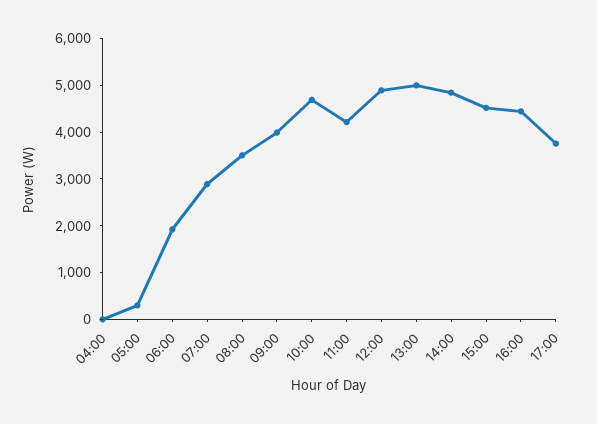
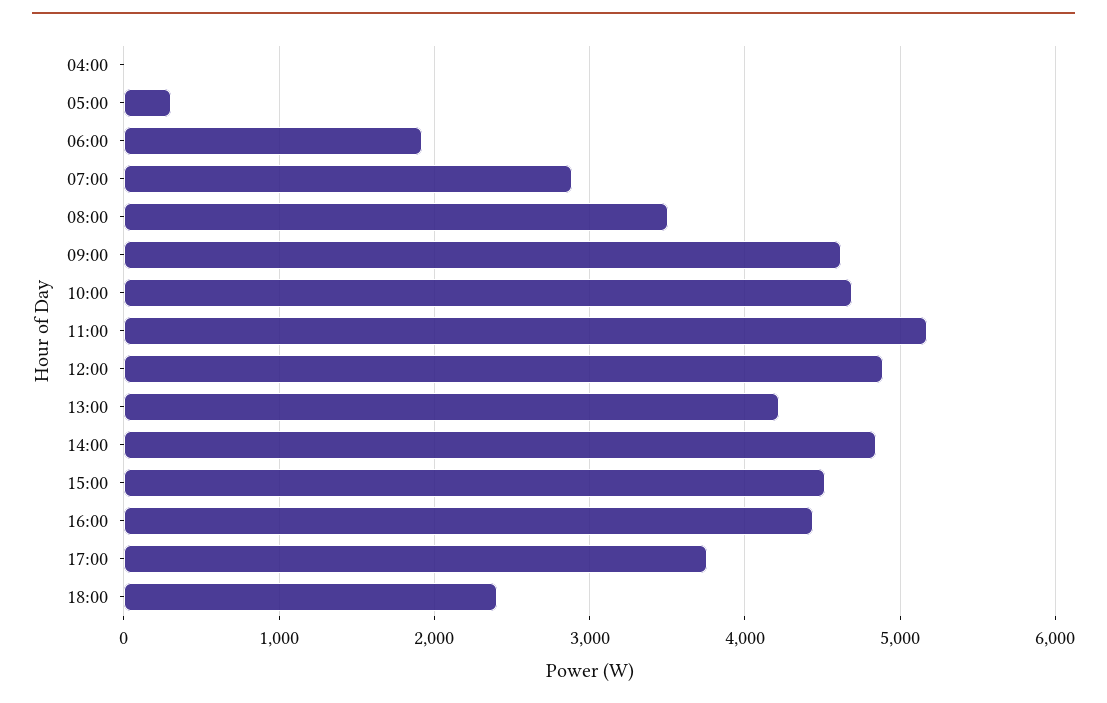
09:00: 4000 -> 4600
11:00: 4200 -> 5200
13:00: 5000 -> 4200
18:00: none -> 2400

